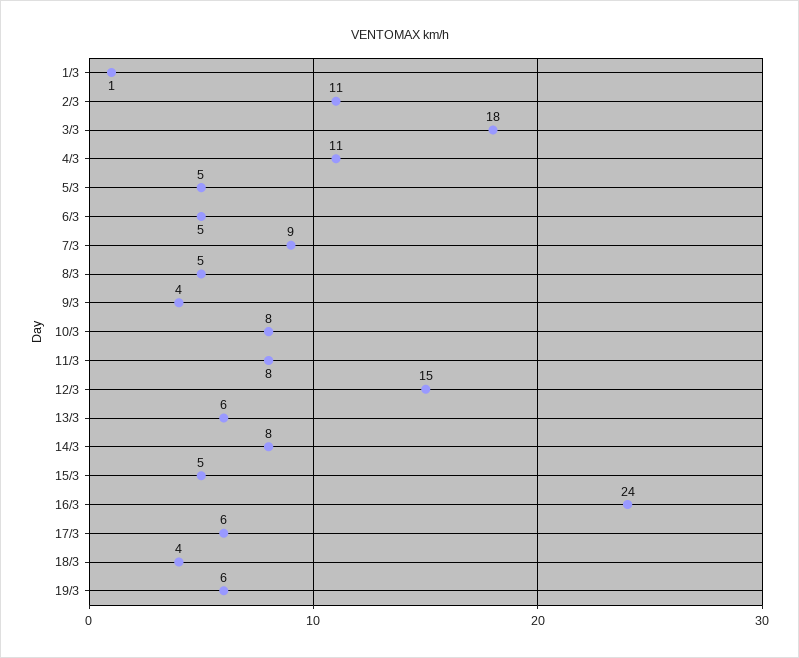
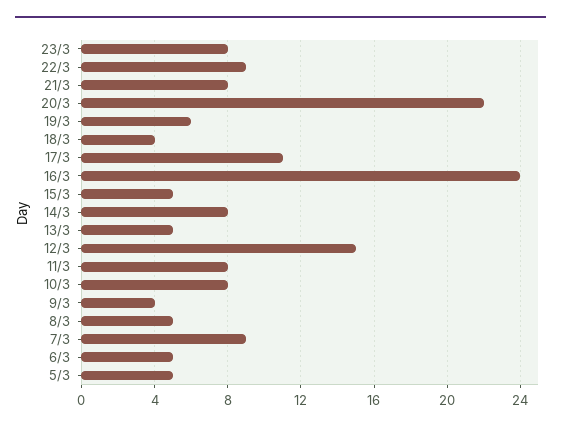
1/3: 1 -> none
2/3: 11 -> none
3/3: 18 -> none
4/3: 11 -> none
13/3: 6 -> 5
17/3: 6 -> 11
23/3: none -> 8
22/3: none -> 9
21/3: none -> 8
20/3: none -> 22

